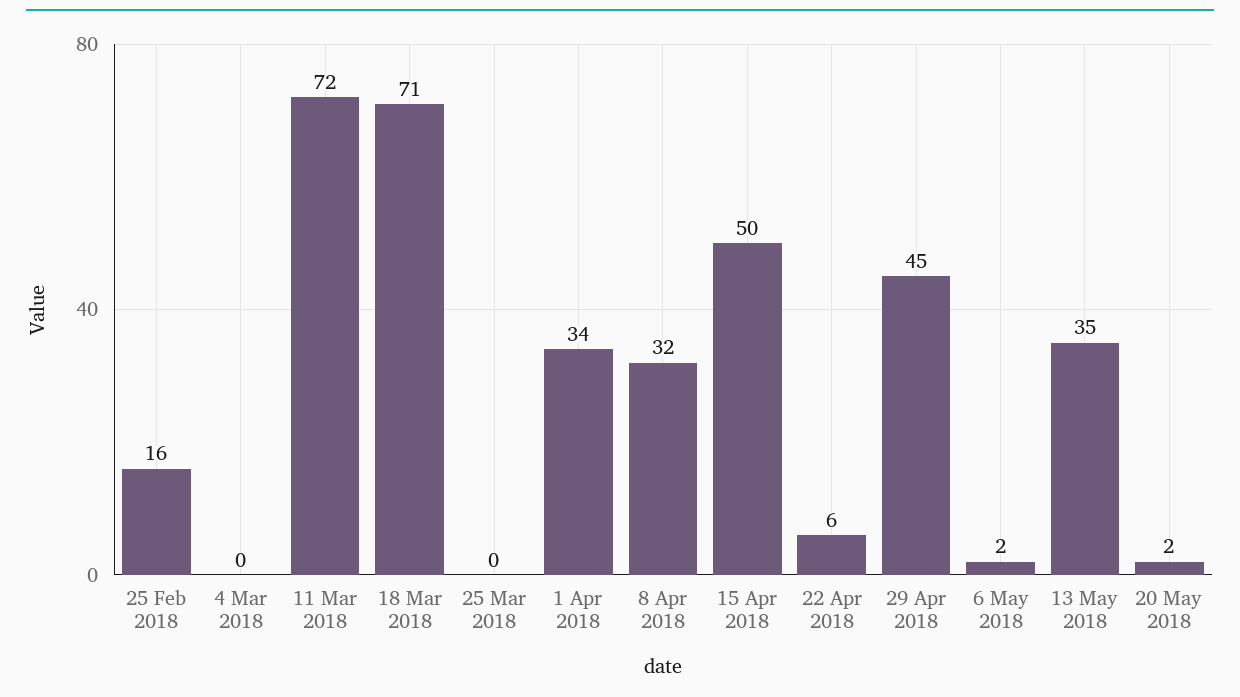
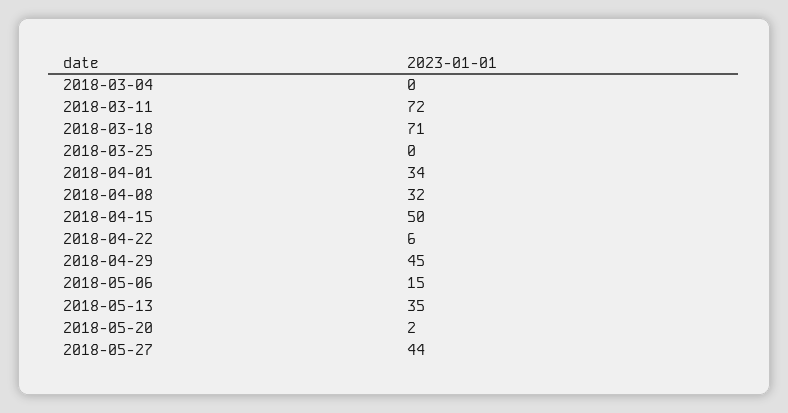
25 Feb 2018: 16 -> none
6 May 2018: 2 -> 15
2018-05-27: none -> 44

